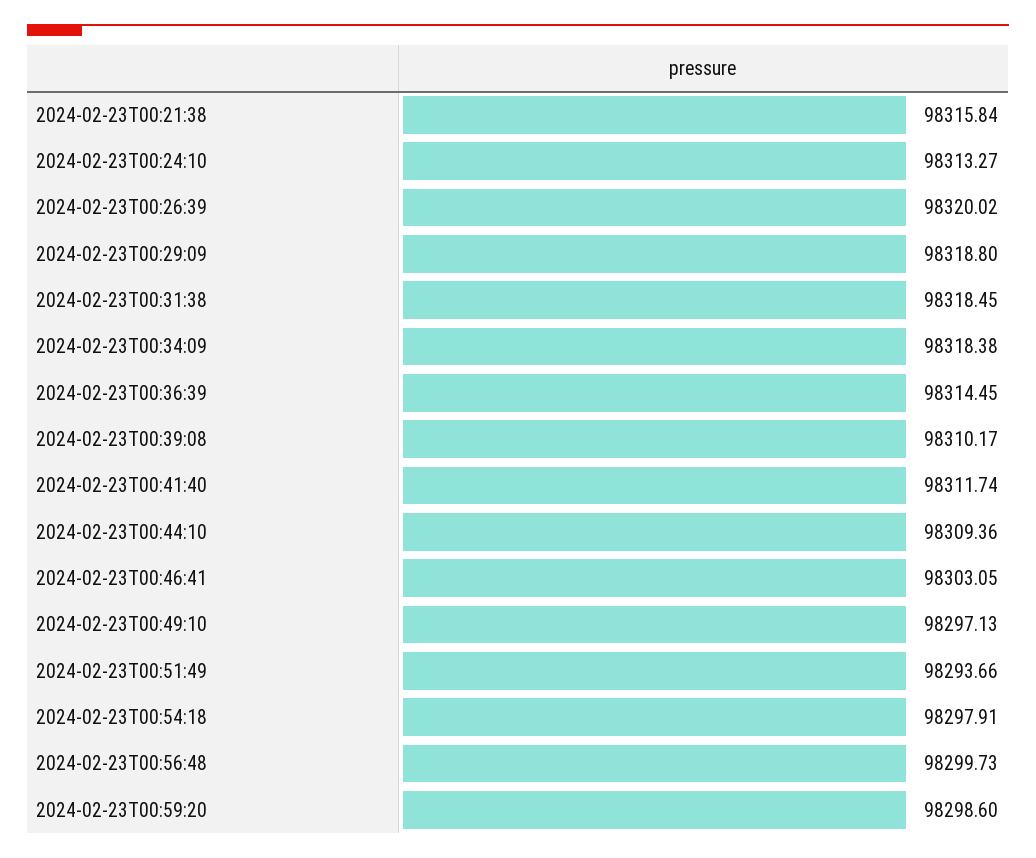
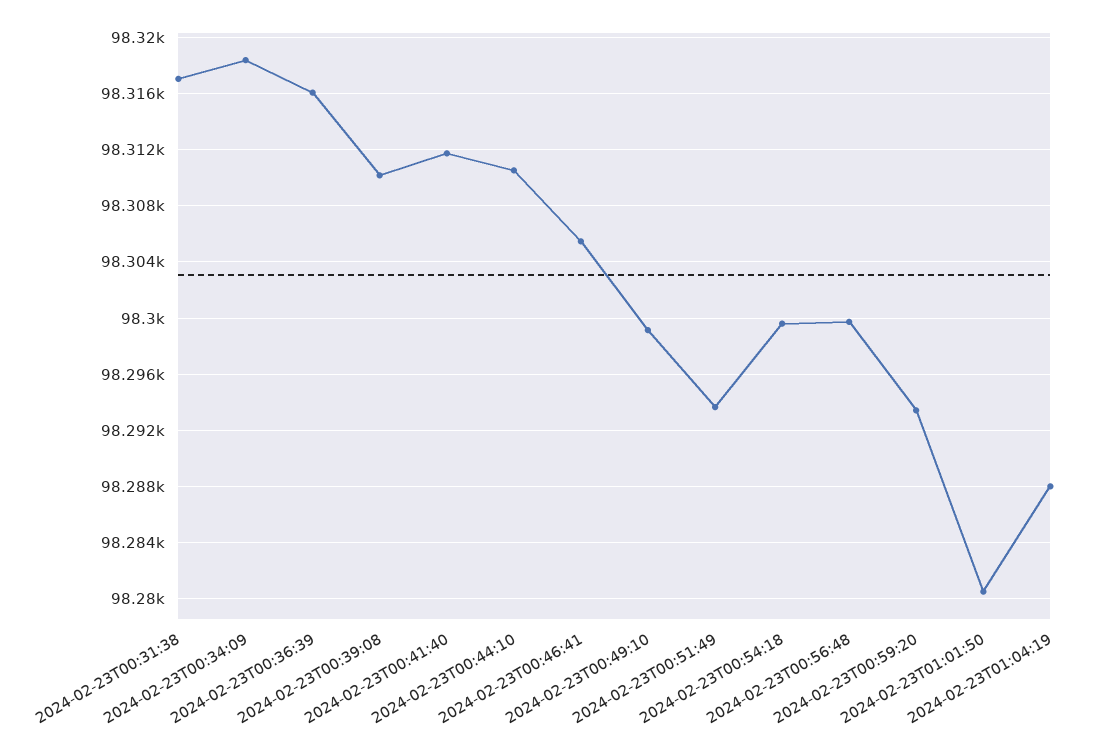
2024-02-23T00:21:38: 98315.84 -> none
2024-02-23T00:24:10: 98313.27 -> none
2024-02-23T00:26:39: 98320.02 -> none
2024-02-23T00:29:09: 98318.8 -> none
2024-02-23T00:31:38: 98318.45 -> 98317
2024-02-23T00:36:39: 98314.45 -> 98316
2024-02-23T00:44:10: 98309.36 -> 98310.5
2024-02-23T00:46:41: 98303.05 -> 98305.5
2024-02-23T00:49:10: 98297.13 -> 98299
2024-02-23T00:54:18: 98297.91 -> 98299.5
2024-02-23T00:59:20: 98298.6 -> 98293.5
2024-02-23T01:01:50: none -> 98280.5
2024-02-23T01:04:19: none -> 98288

